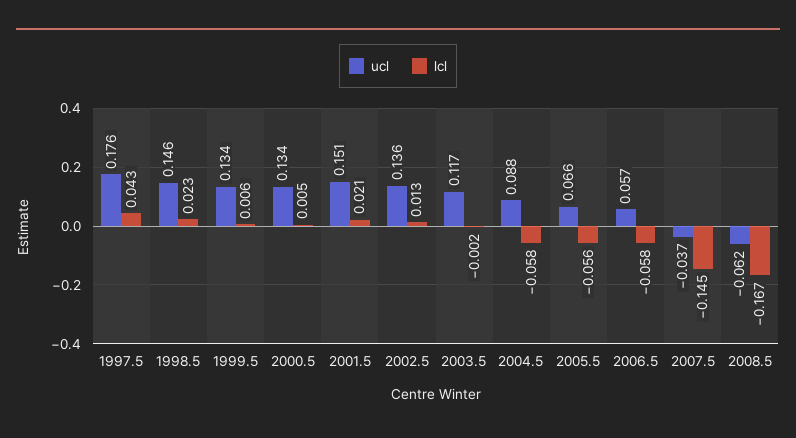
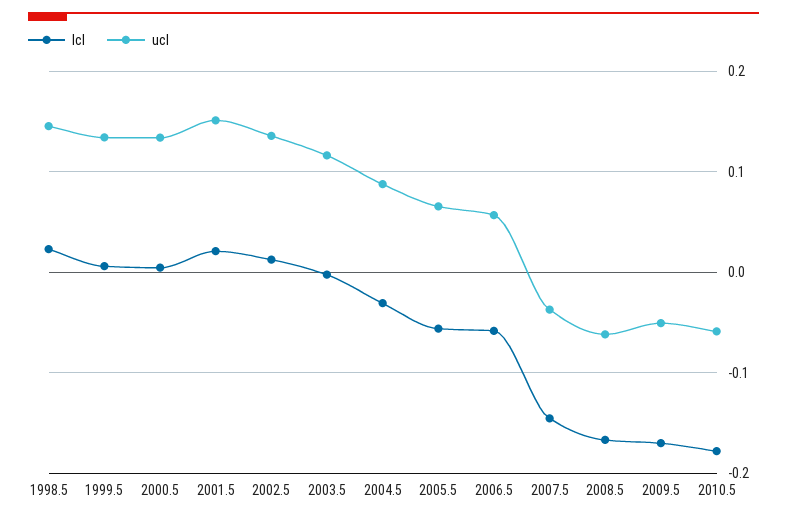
ucl, 1997.5: 0.176 -> none
lcl, 1997.5: 0.043 -> none
lcl, 2004.5: -0.058 -> -0.03
lcl, 2009.5: none -> -0.17
ucl, 2009.5: none -> -0.05
lcl, 2010.5: none -> -0.18
ucl, 2010.5: none -> -0.06

